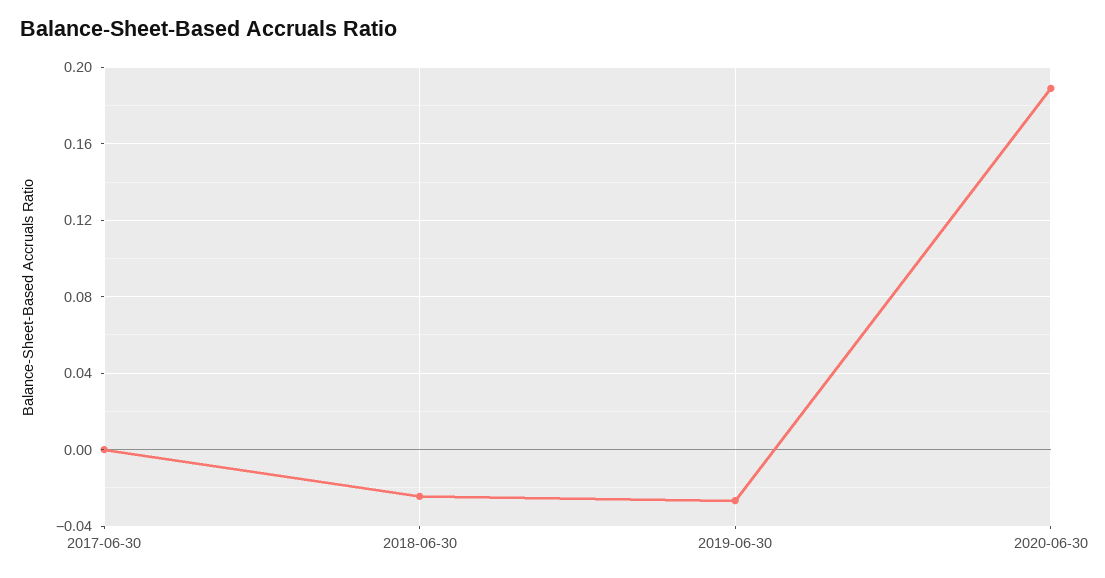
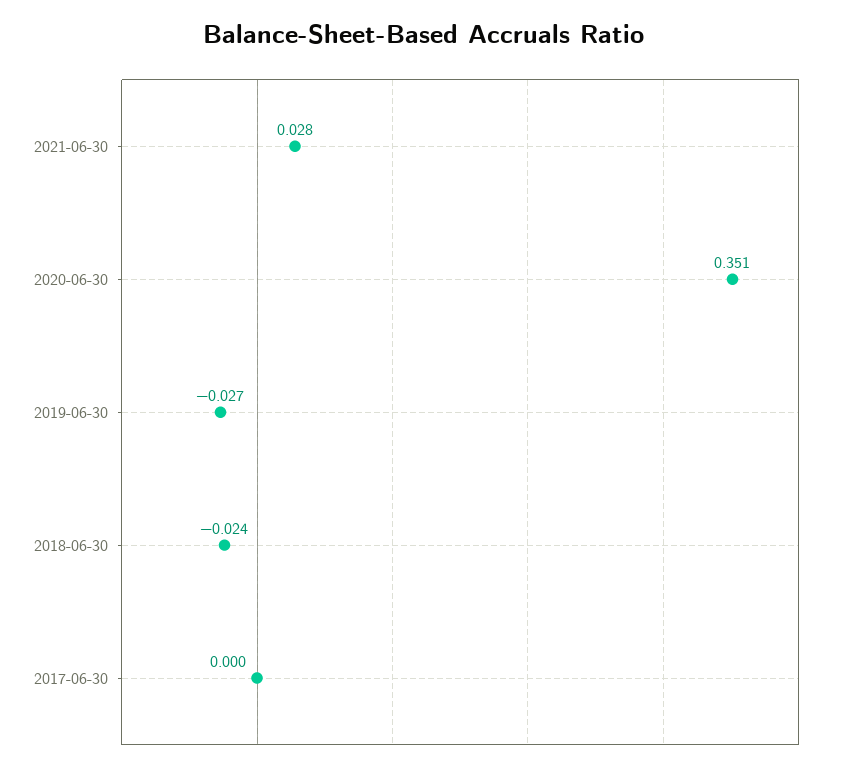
2020-06-30: 0.19 -> 0.351
2021-06-30: none -> 0.028

